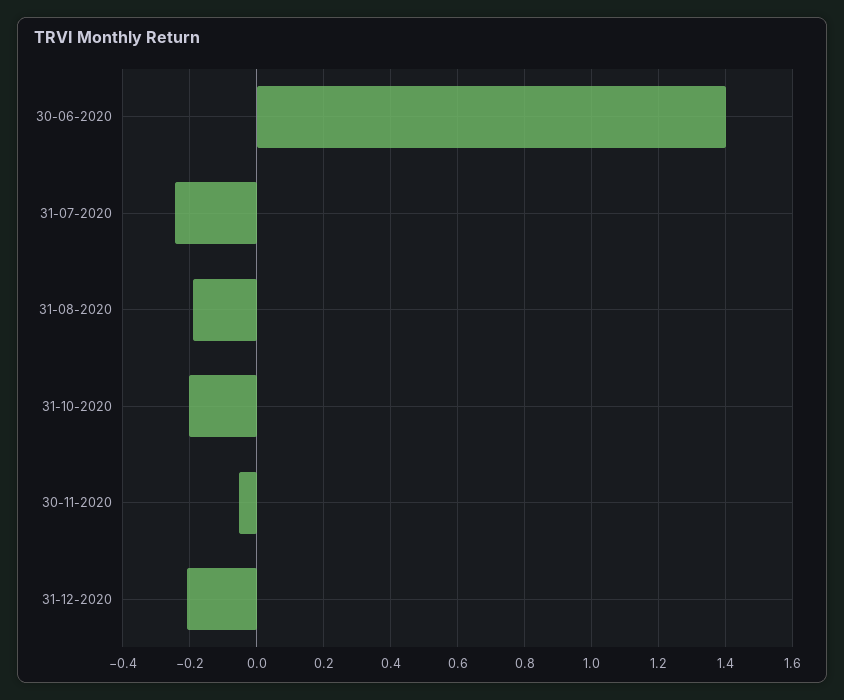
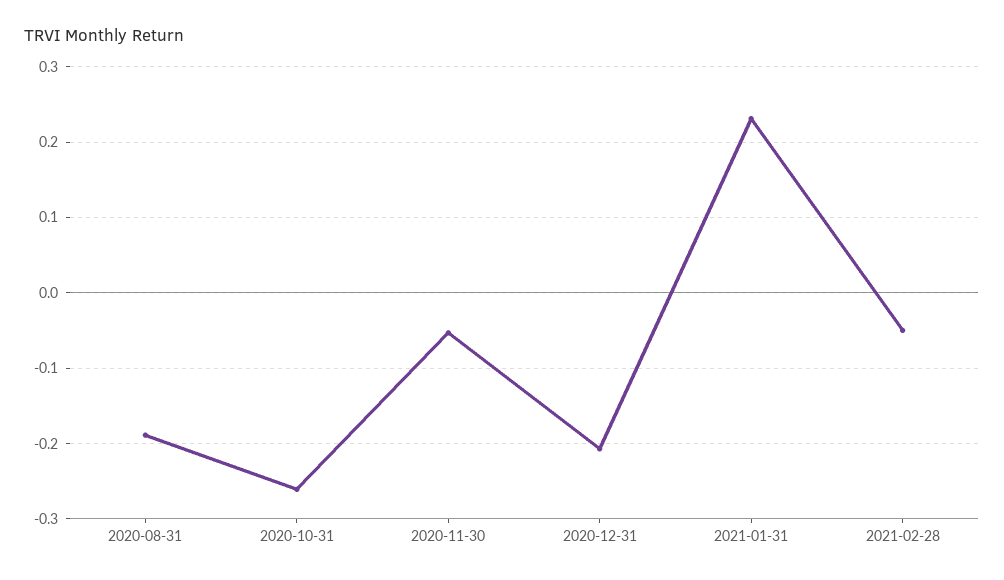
30-06-2020: 1.4 -> none
31-07-2020: -0.24 -> none
31-10-2020: -0.2 -> -0.26
2021-01-31: none -> 0.23
2021-02-28: none -> -0.05

